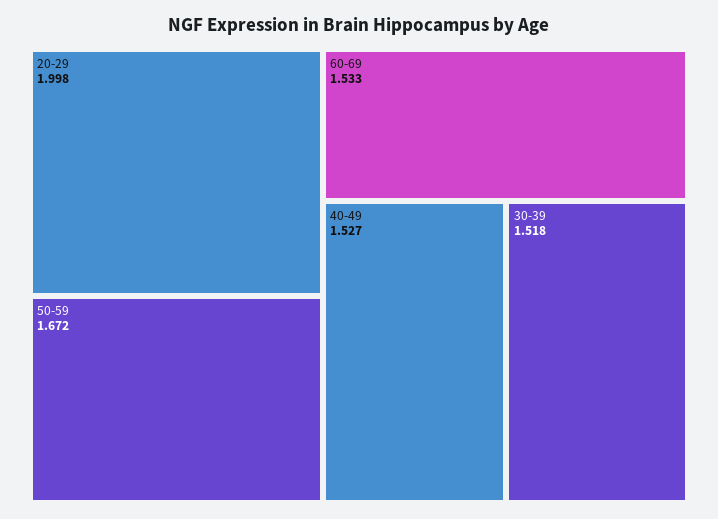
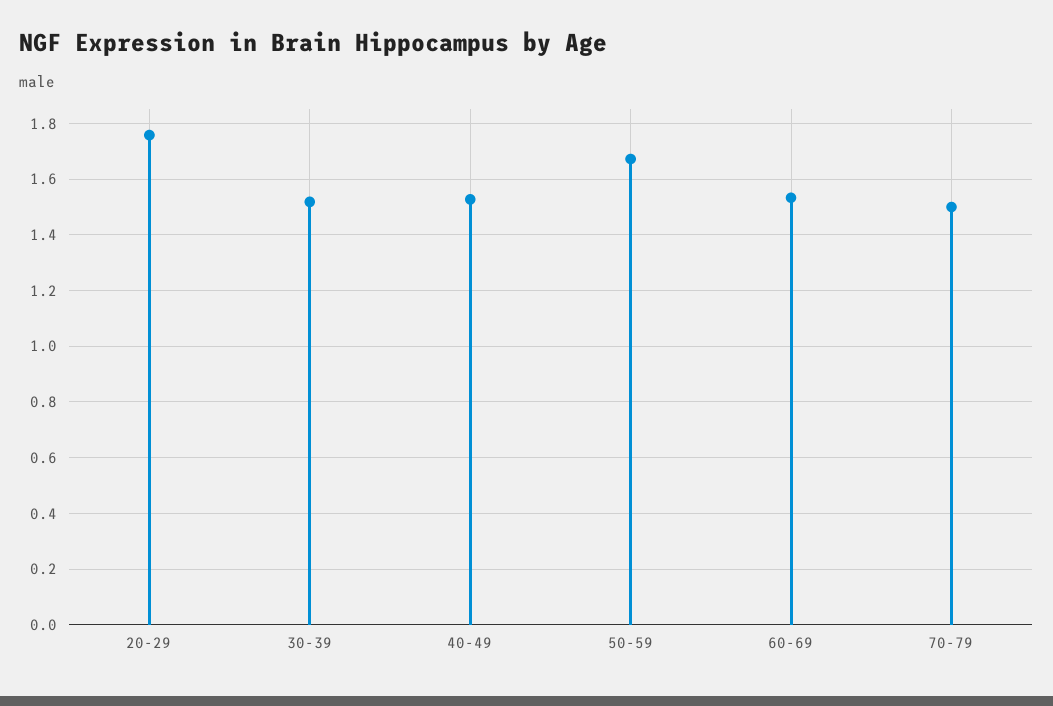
20-29: 1.998 -> 1.75
70-79: none -> 1.5

